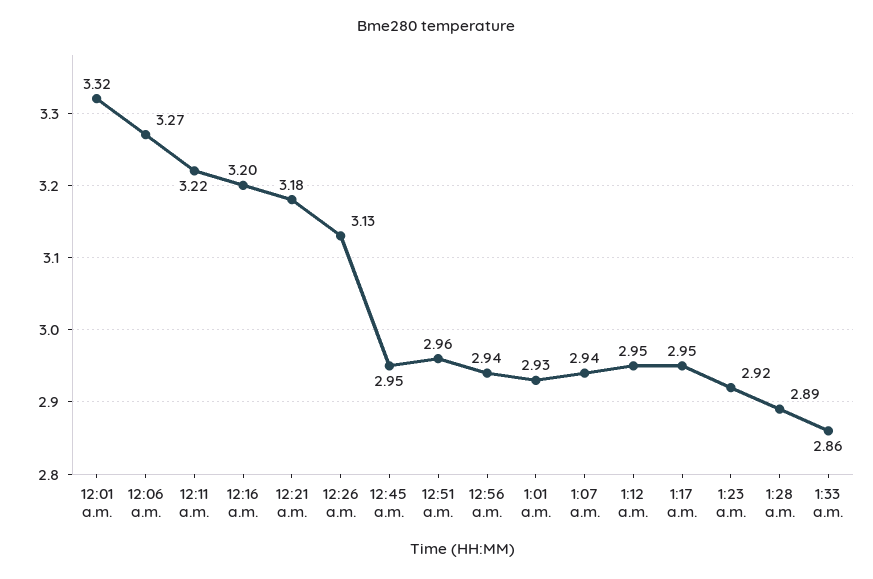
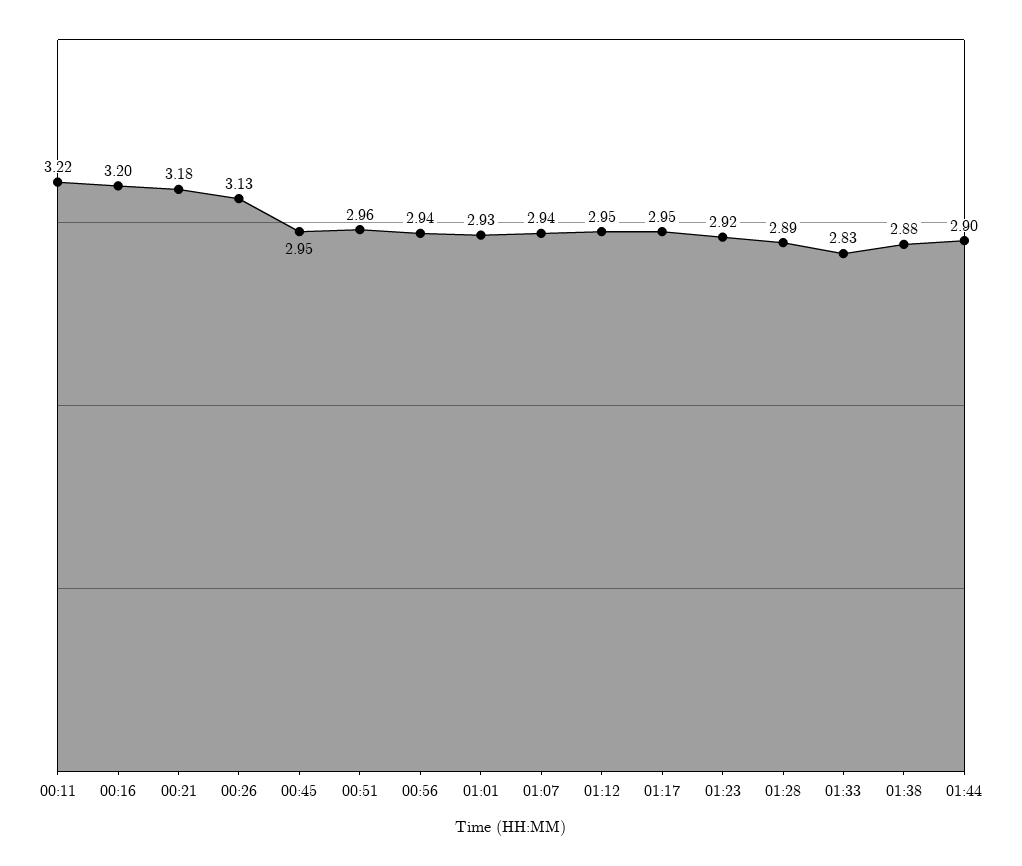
12:01 a.m.: 3.32 -> none
12:06 a.m.: 3.27 -> none
1:33 a.m.: 2.86 -> 2.83
01:38: none -> 2.88
01:44: none -> 2.9

